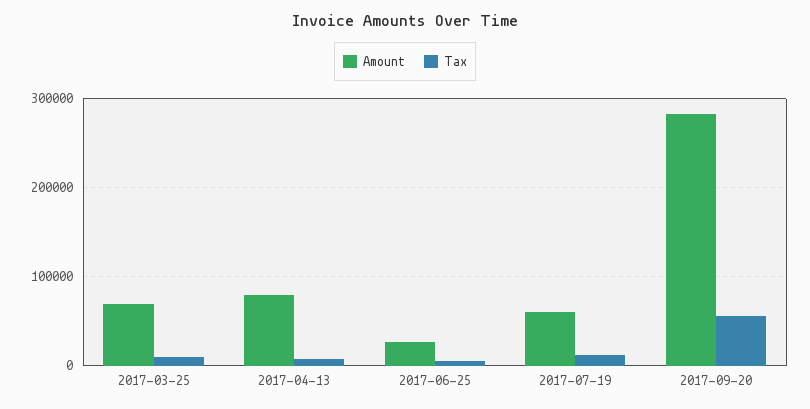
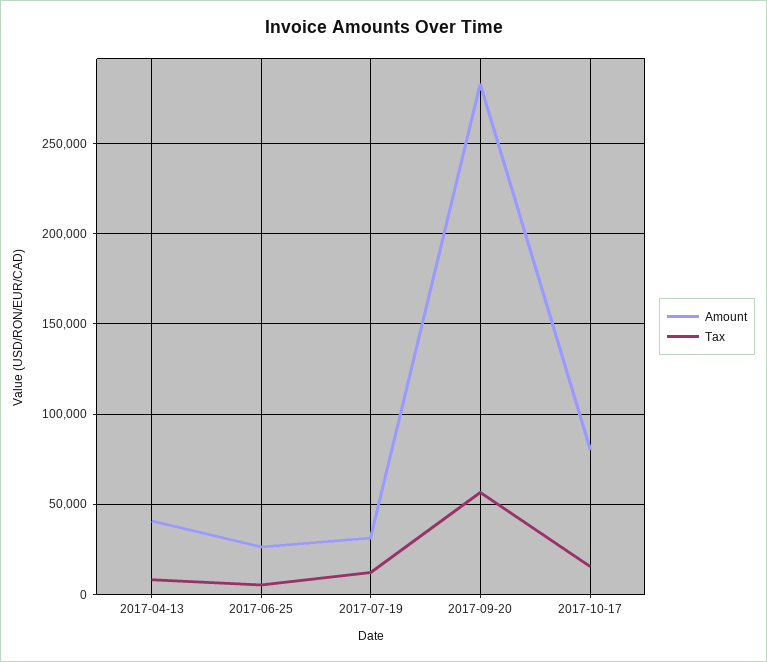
Amount, 2017-03-25: 70000 -> none
Tax, 2017-03-25: 10000 -> none
Amount, 2017-04-13: 80000 -> 40000
Amount, 2017-07-19: 60000 -> 30000
Amount, 2017-10-17: none -> 80000
Tax, 2017-10-17: none -> 15000

